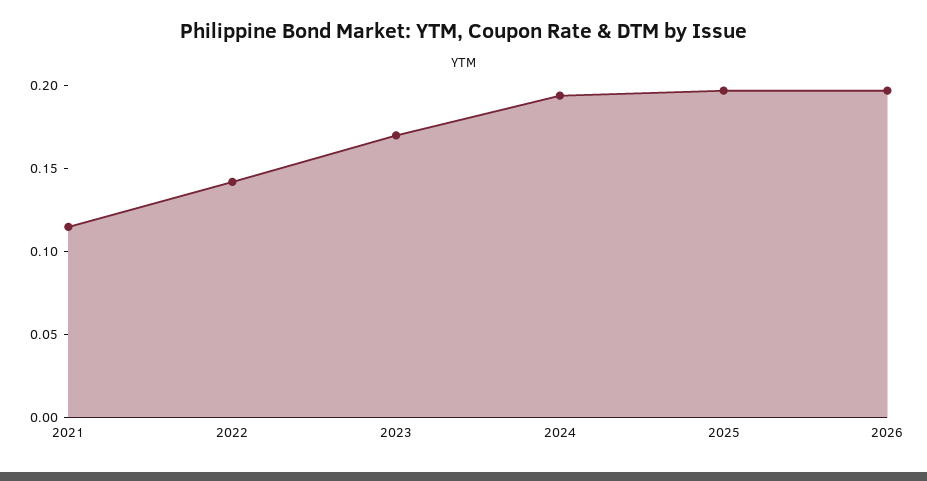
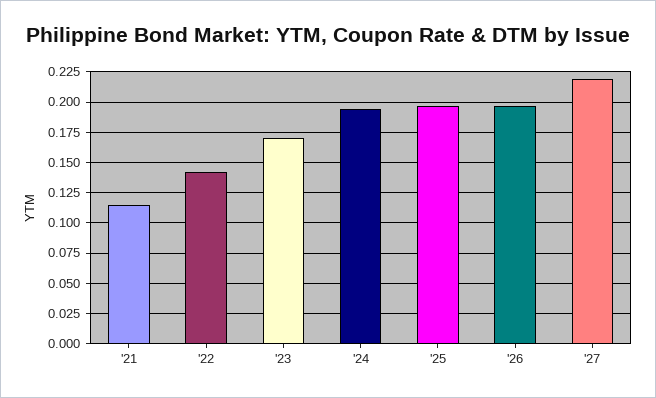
'27: none -> 0.22

